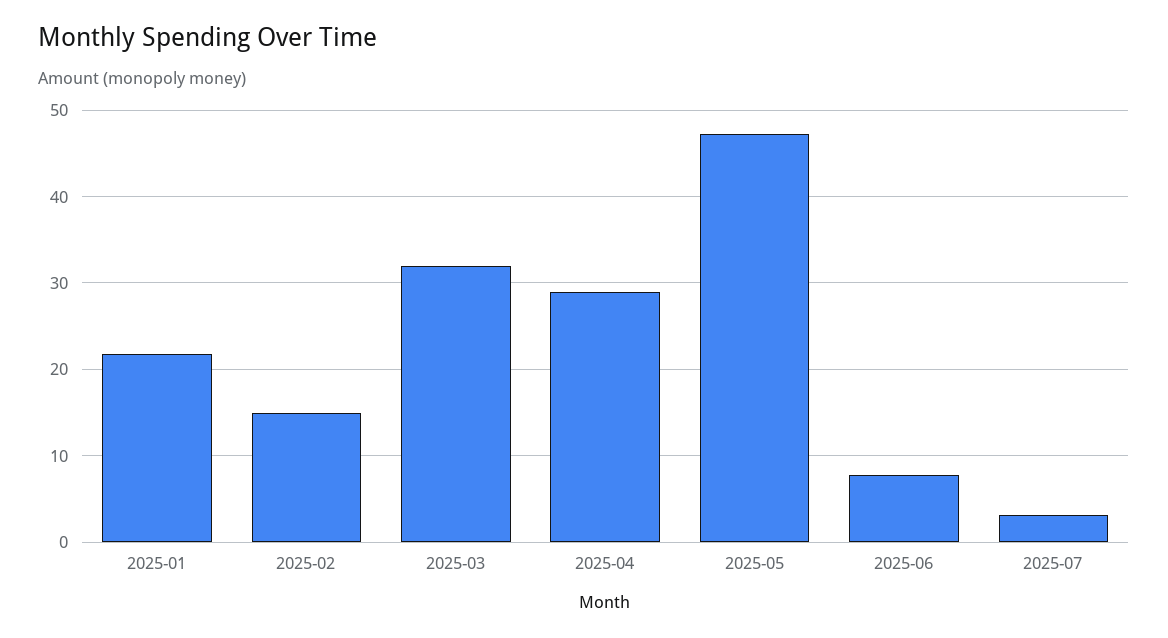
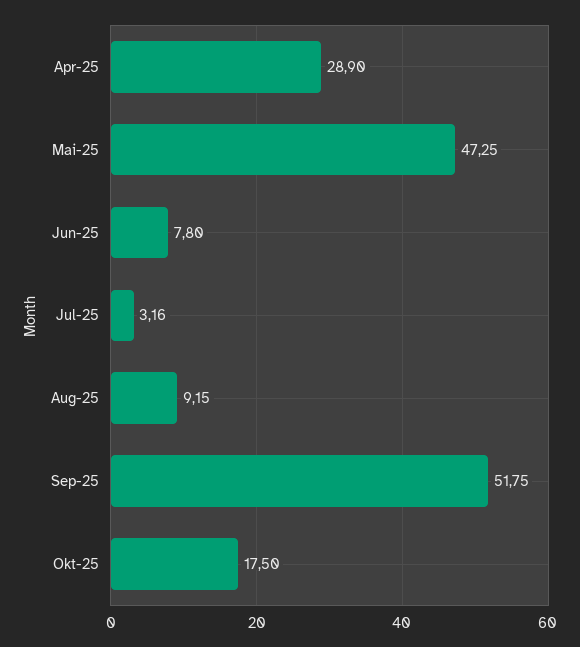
2025-01: 22 -> none
2025-02: 15 -> none
2025-03: 32 -> none
Aug-25: none -> 9.15
Sep-25: none -> 51.75
Okt-25: none -> 17.5

